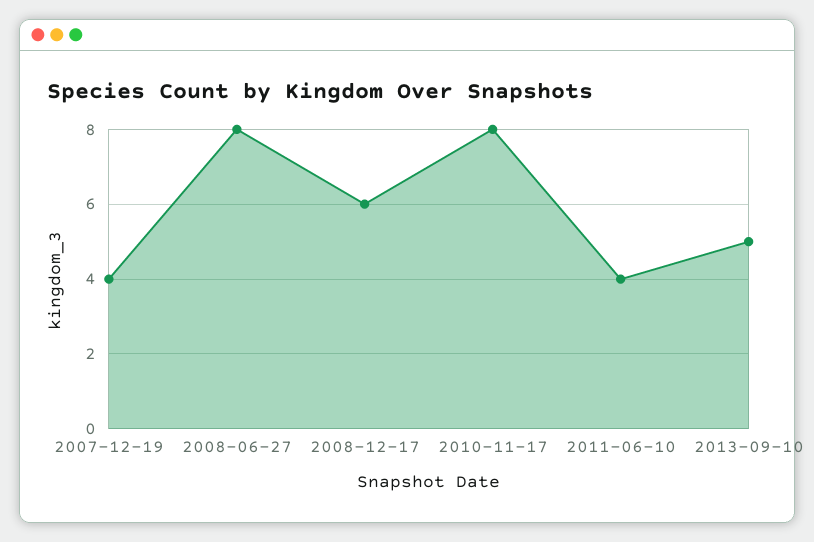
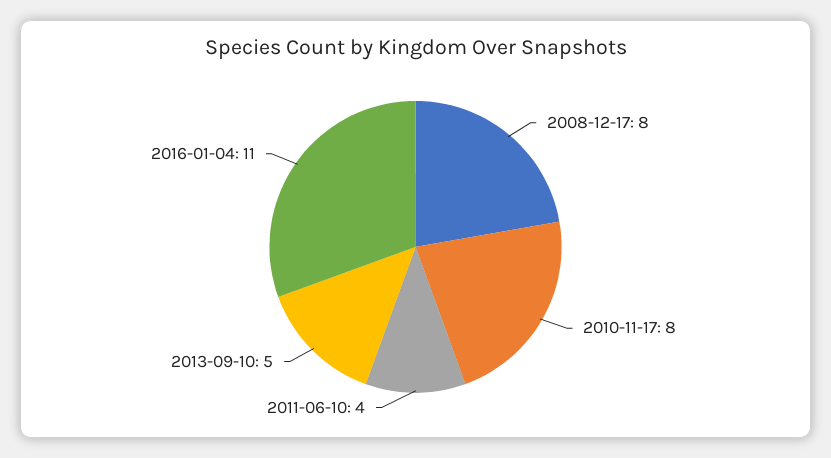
2007-12-19: 4 -> none
2008-06-27: 8 -> none
2008-12-17: 6 -> 8
2016-01-04: none -> 11

